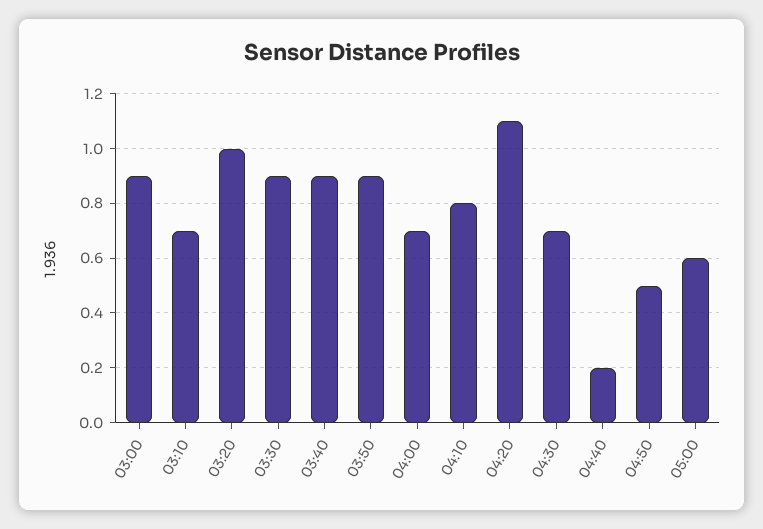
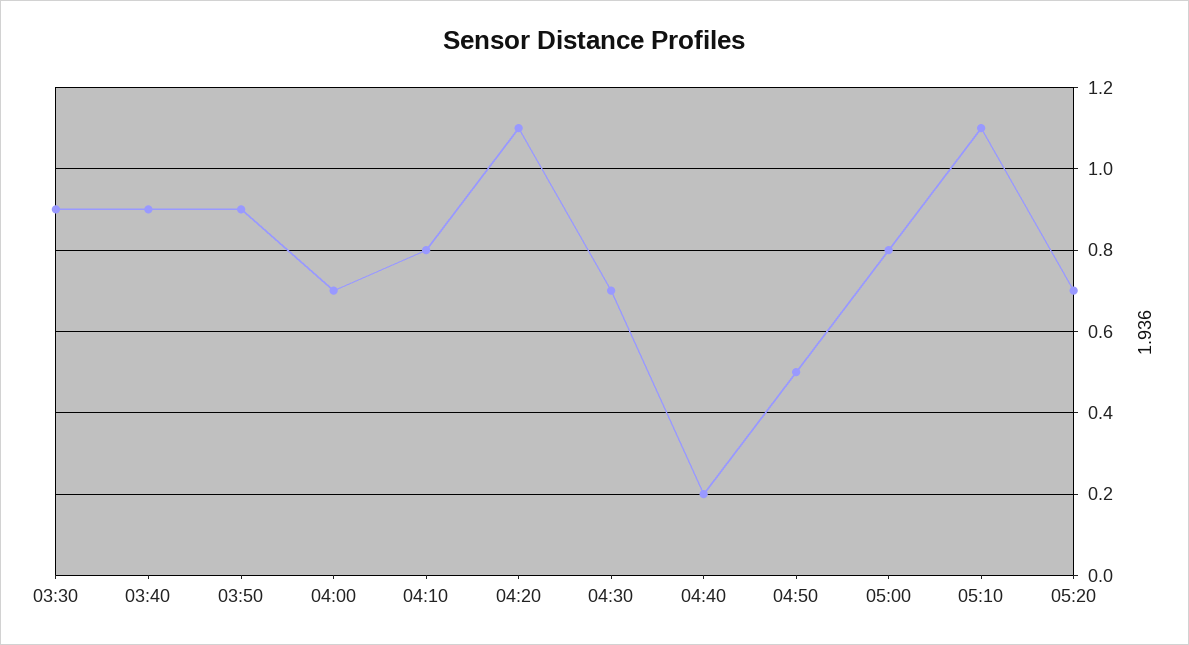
03:00: 0.9 -> none
03:10: 0.7 -> none
03:20: 1 -> none
05:00: 0.6 -> 0.8
05:10: none -> 1.1
05:20: none -> 0.7

